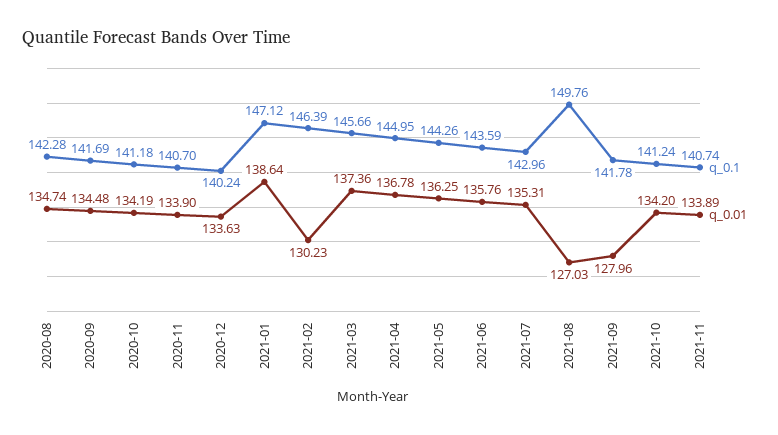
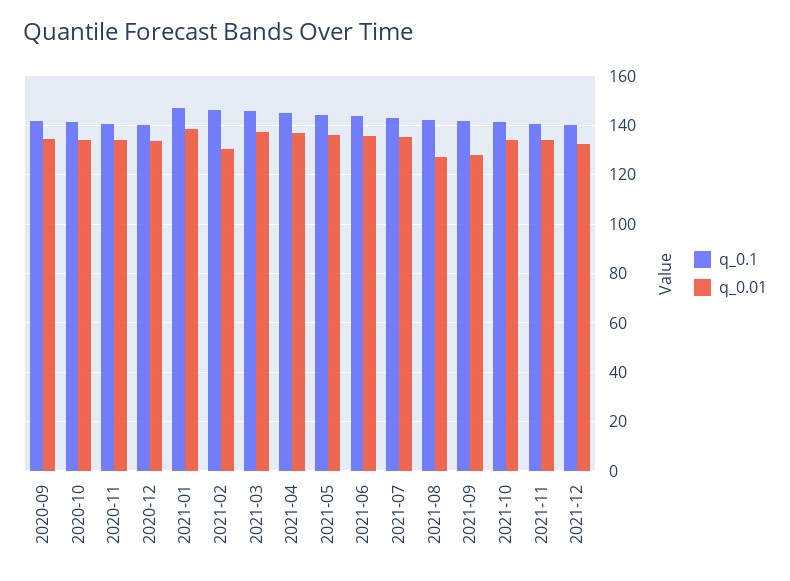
q_0.1, 2020-08: 142.28 -> none
q_0.01, 2020-08: 134.74 -> none
q_0.1, 2021-08: 149.76 -> 142.5
q_0.1, 2021-12: none -> 140
q_0.01, 2021-12: none -> 132.5

